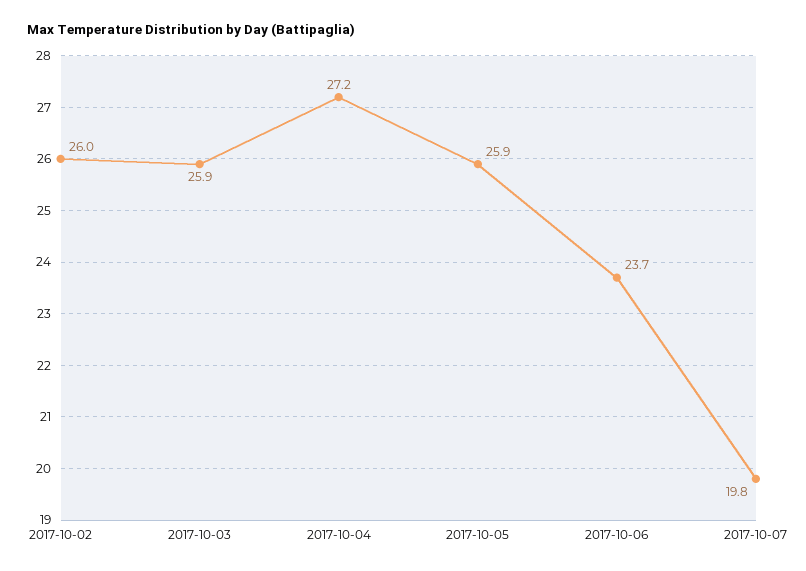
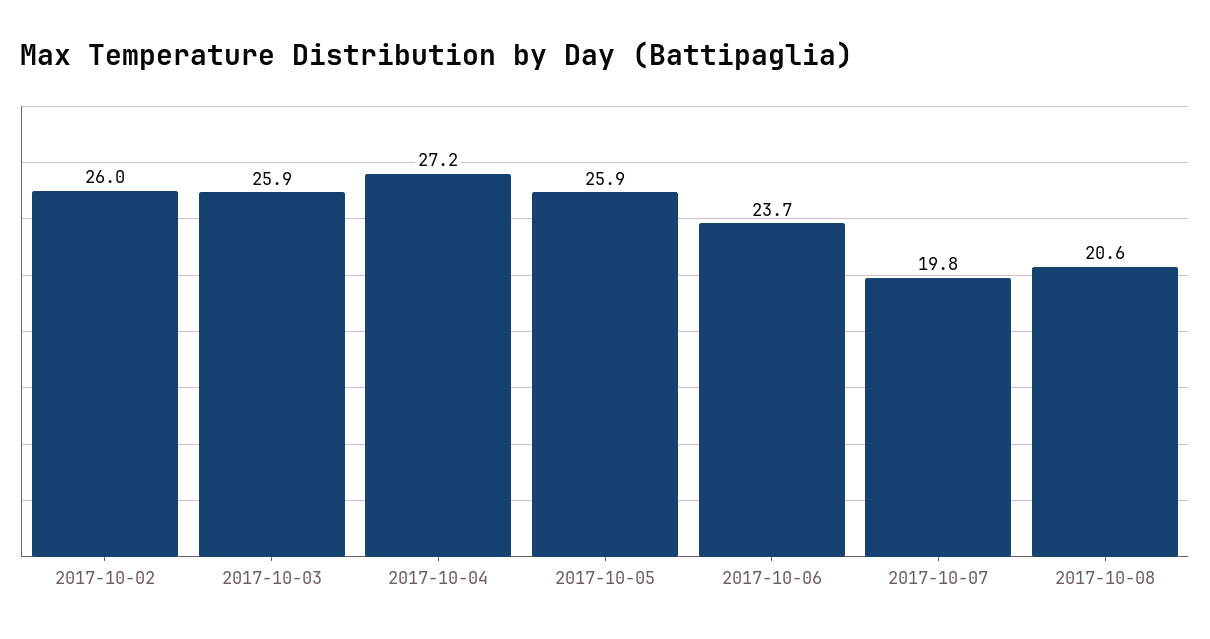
2017-10-08: none -> 20.6

